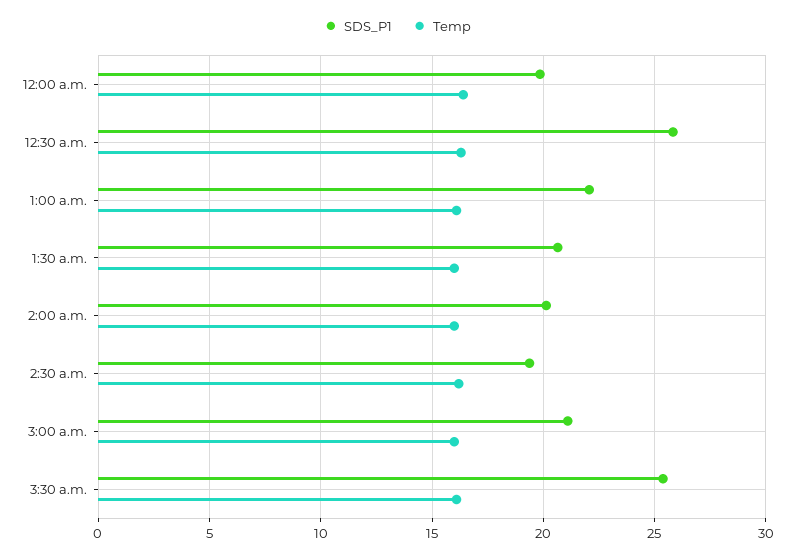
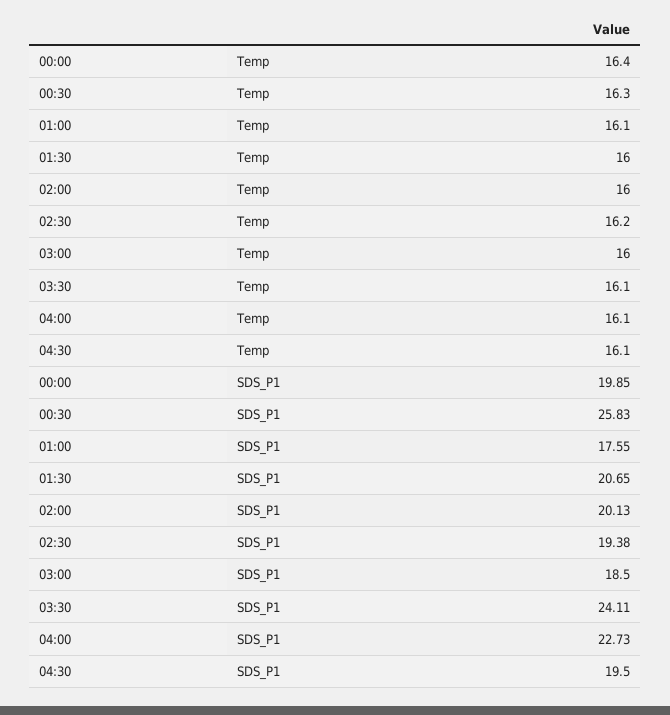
SDS_P1, 1:00 a.m.: 22 -> 17.55
SDS_P1, 3:00 a.m.: 21 -> 18.5
SDS_P1, 3:30 a.m.: 25.5 -> 24.11
Temp, 04:00: none -> 16.1
Temp, 04:30: none -> 16.1
SDS_P1, 04:00: none -> 22.73
SDS_P1, 04:30: none -> 19.5

